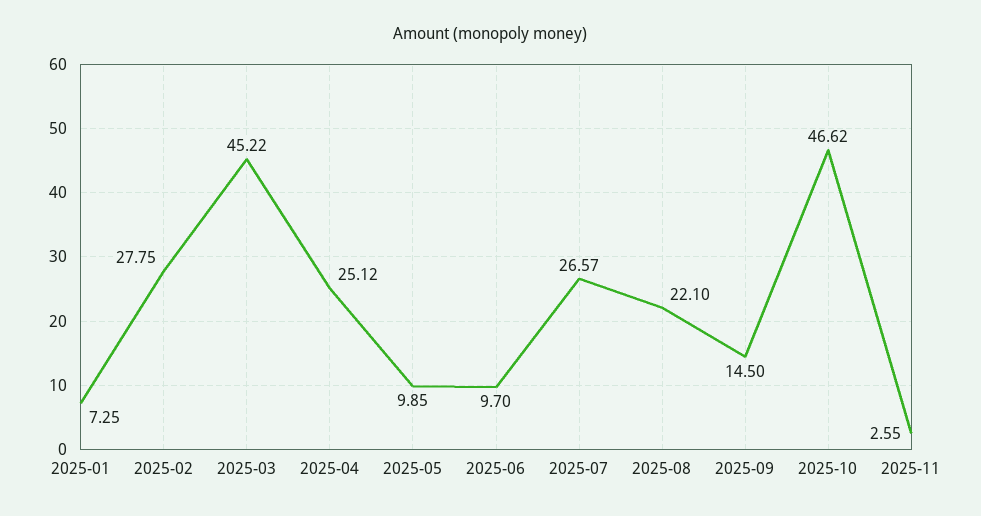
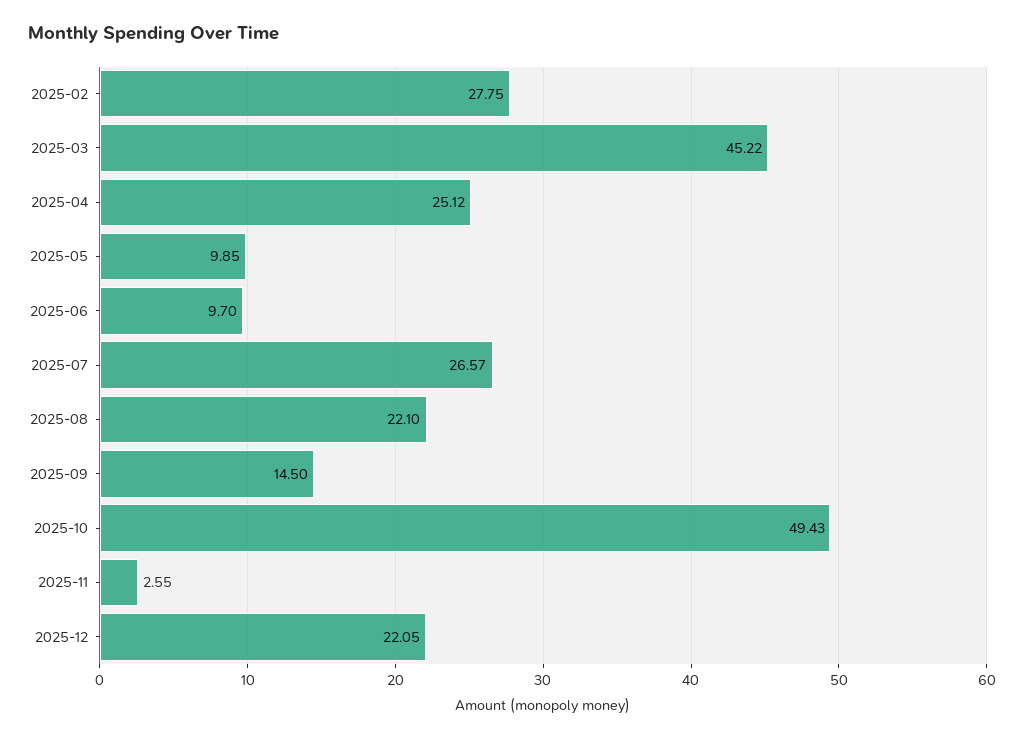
2025-01: 7.25 -> none
2025-10: 46.62 -> 49.43
2025-12: none -> 22.05

